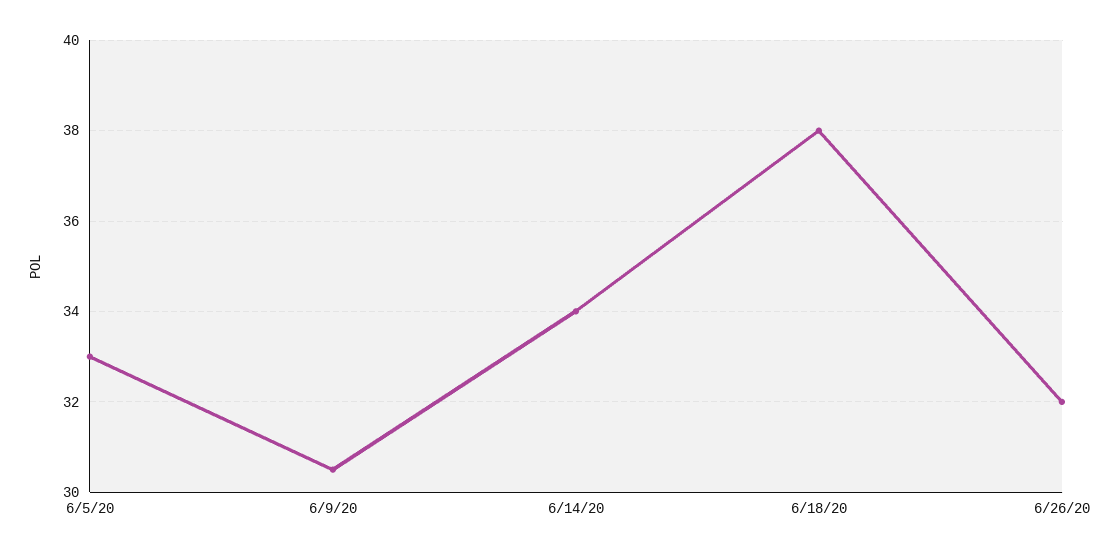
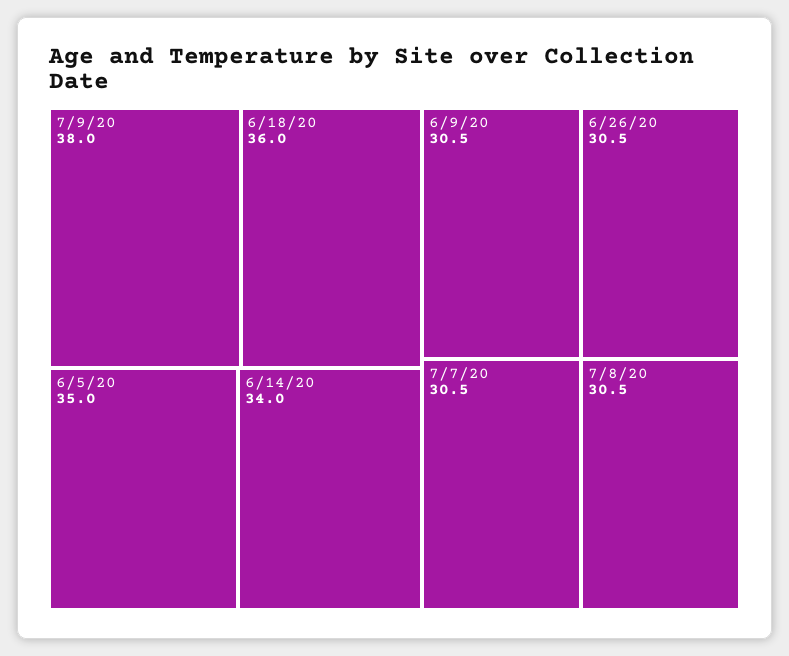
6/5/20: 33 -> 35
6/18/20: 38 -> 36
6/26/20: 32 -> 30.5
7/9/20: none -> 38
7/7/20: none -> 30.5
7/8/20: none -> 30.5

